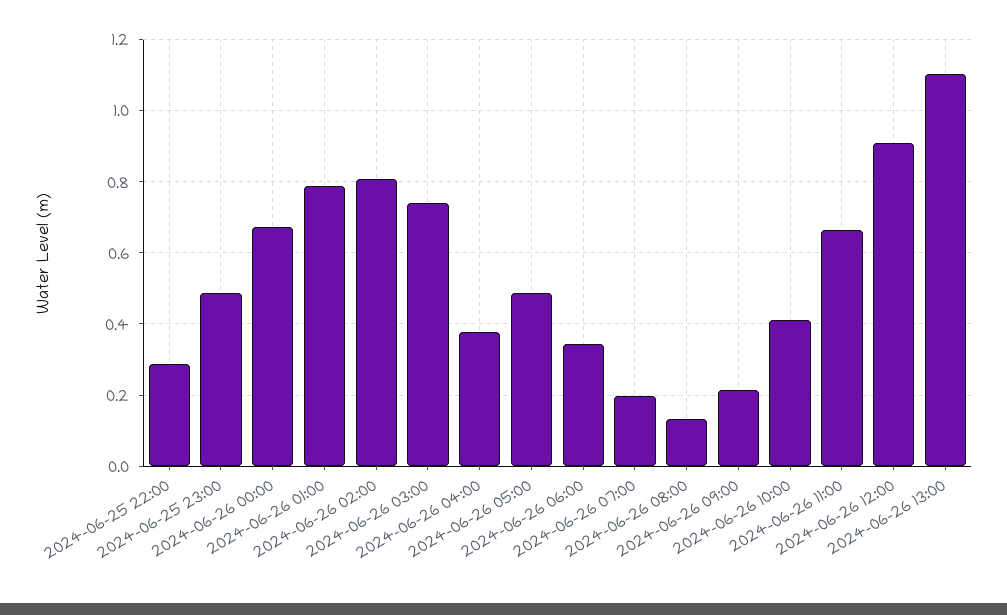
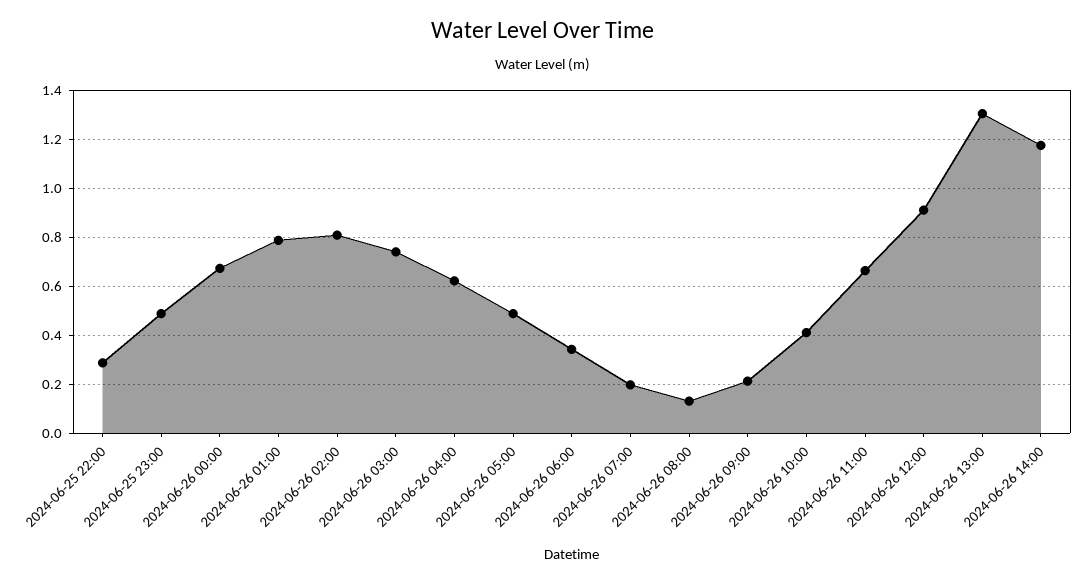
2024-06-26 04:00: 0.38 -> 0.625
2024-06-26 13:00: 1.1 -> 1.3
2024-06-26 14:00: none -> 1.175

